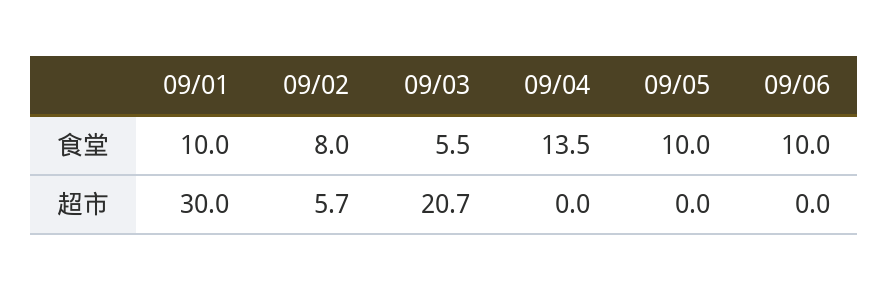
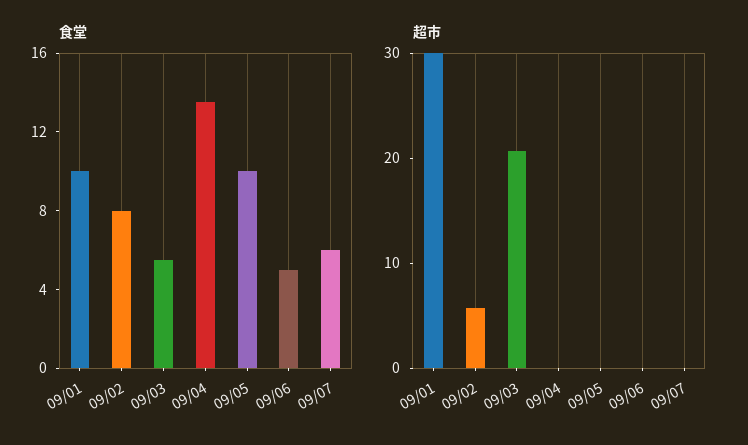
食堂, 09/06: 10 -> 5
食堂, 09/07: none -> 6
超市, 09/07: none -> 0

